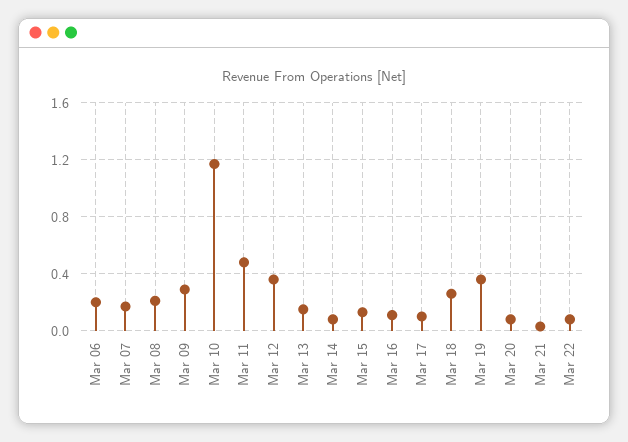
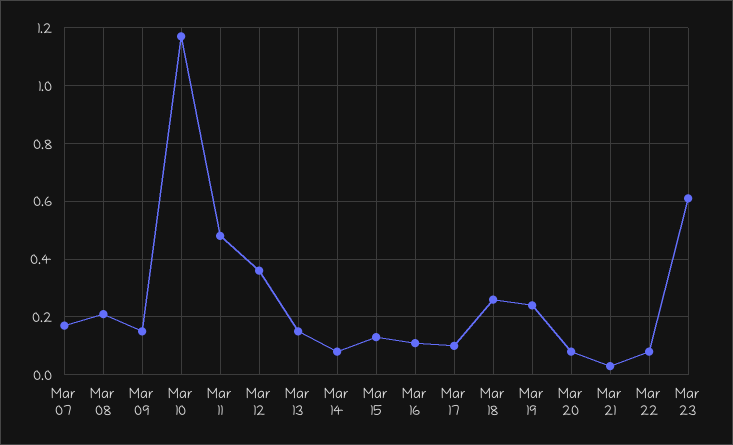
Mar 06: 0.2 -> none
Mar 09: 0.3 -> 0.15
Mar 19: 0.35 -> 0.25
Mar 23: none -> 0.6

